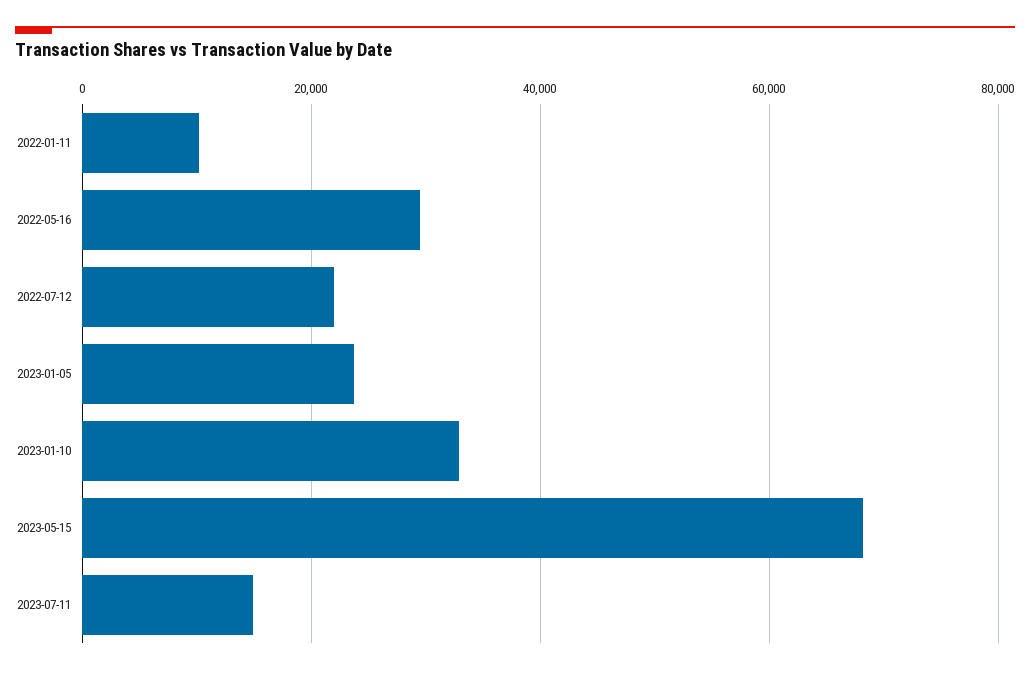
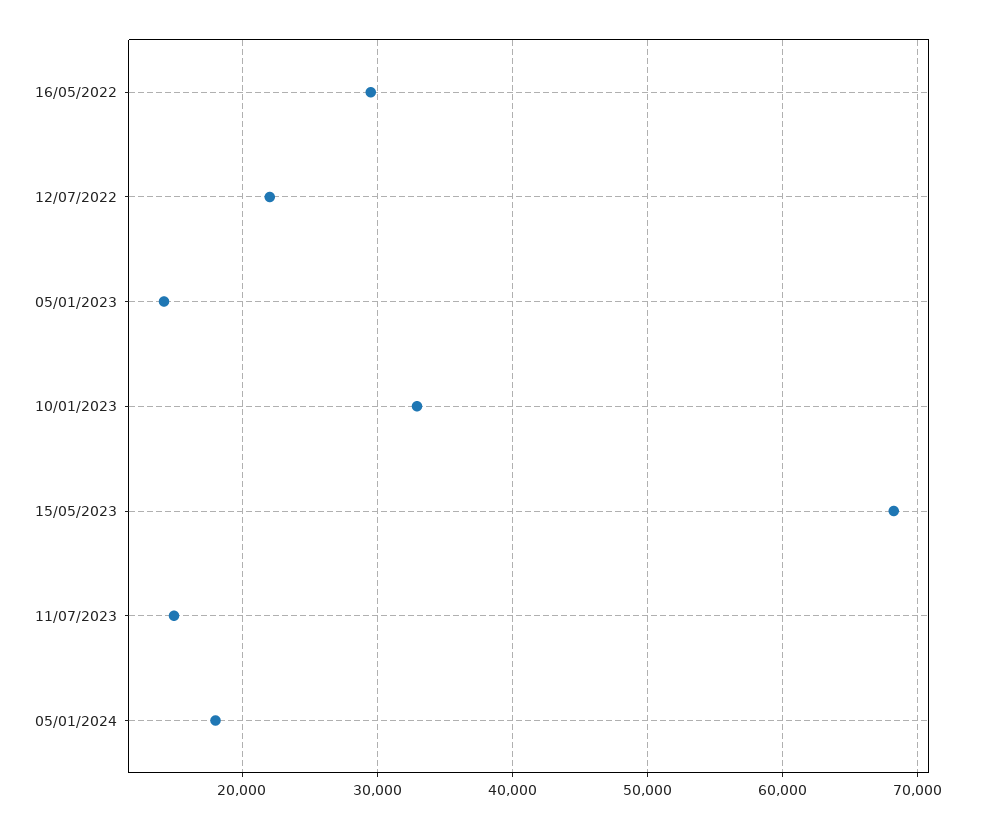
2022-01-11: 10000 -> none
2023-01-05: 24000 -> 14000
05/01/2024: none -> 18000

